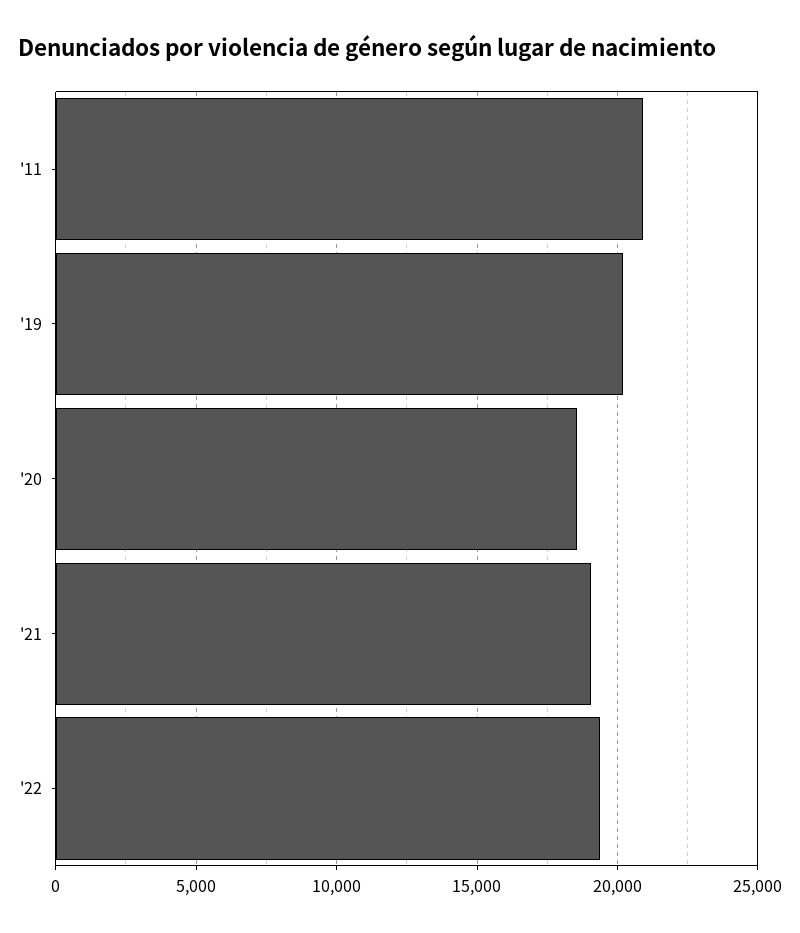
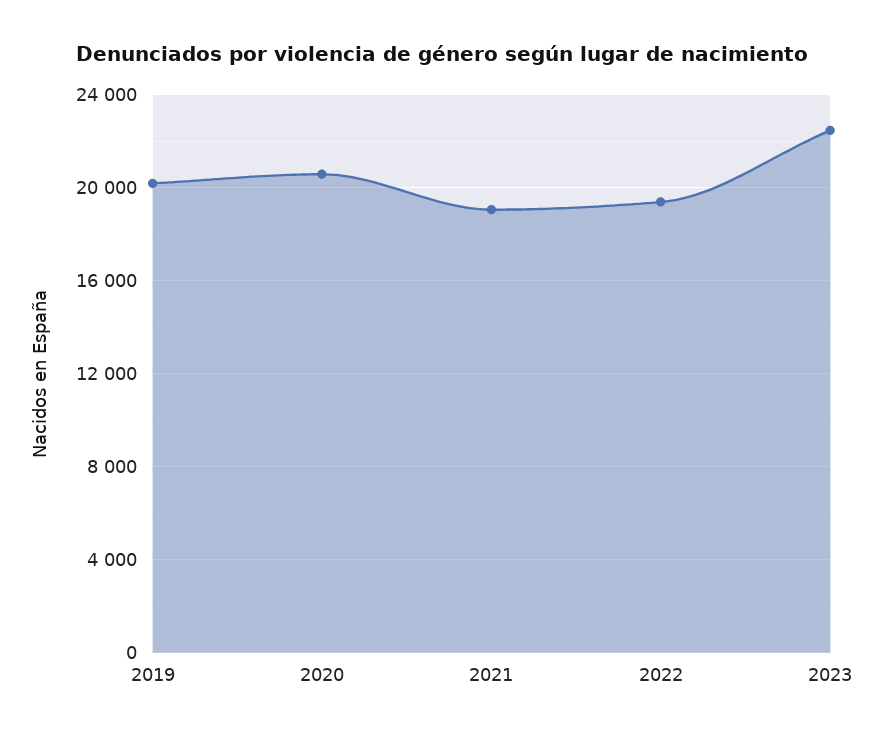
'11: 21000 -> none
'20: 18500 -> 20500
2023: none -> 22500

